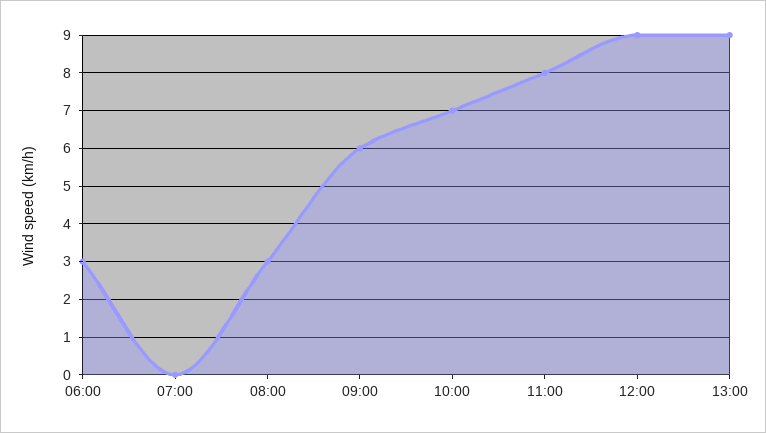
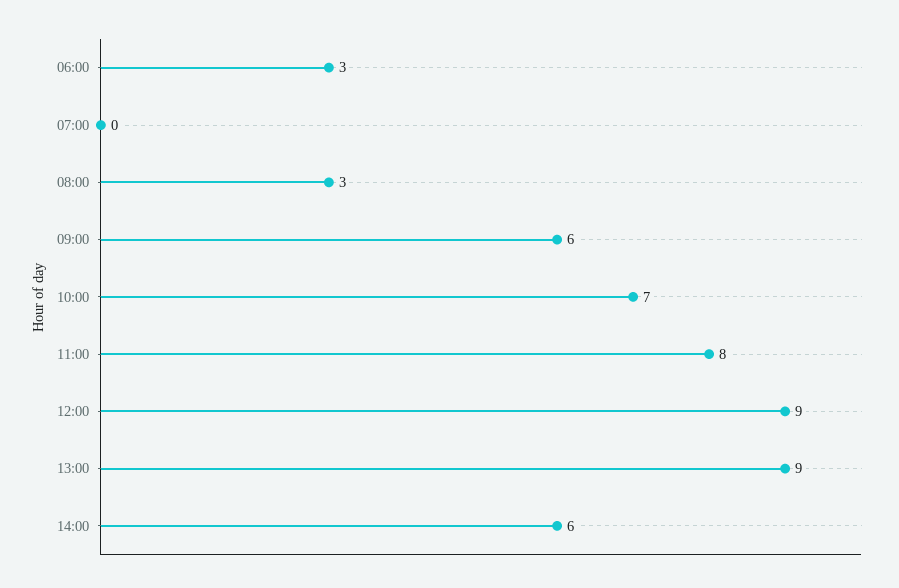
14:00: none -> 6

